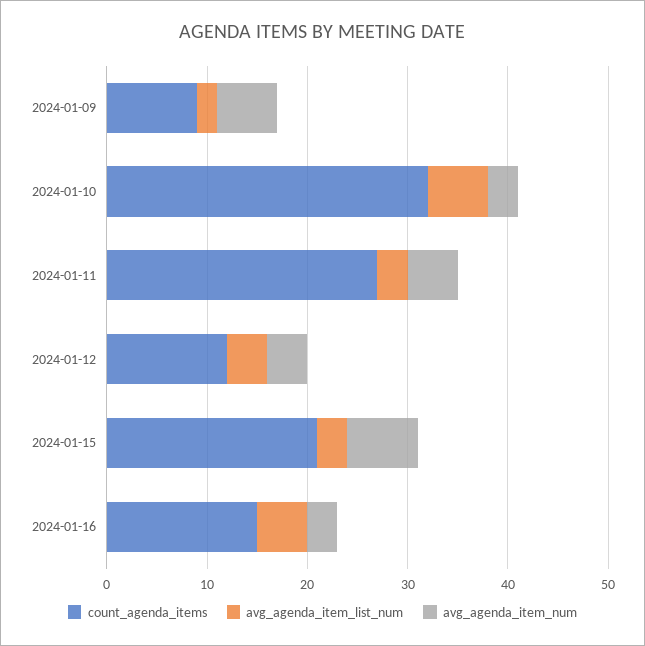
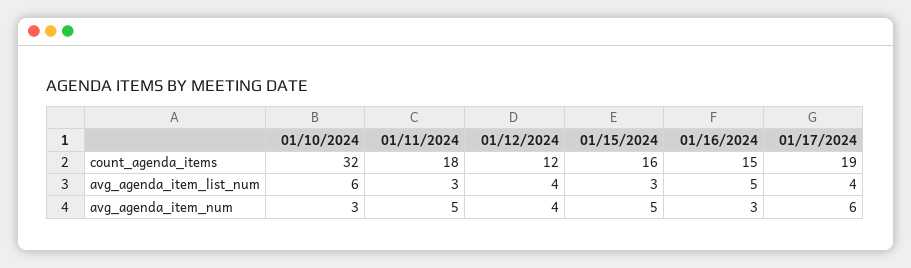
count_agenda_items, 2024-01-09: 9 -> none
avg_agenda_item_list_num, 2024-01-09: 2 -> none
avg_agenda_item_num, 2024-01-09: 6 -> none
count_agenda_items, 2024-01-11: 27 -> 18
count_agenda_items, 2024-01-15: 21 -> 16
avg_agenda_item_num, 2024-01-15: 7 -> 5
count_agenda_items, 01/17/2024: none -> 19
avg_agenda_item_list_num, 01/17/2024: none -> 4
avg_agenda_item_num, 01/17/2024: none -> 6

